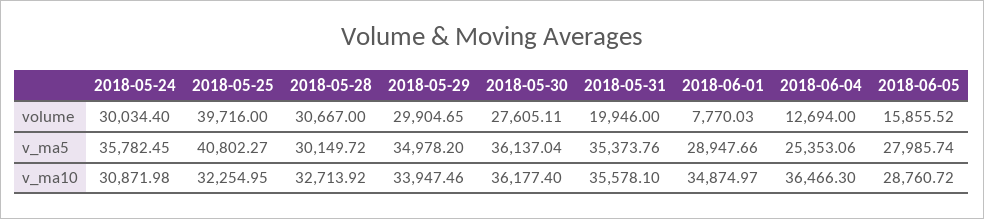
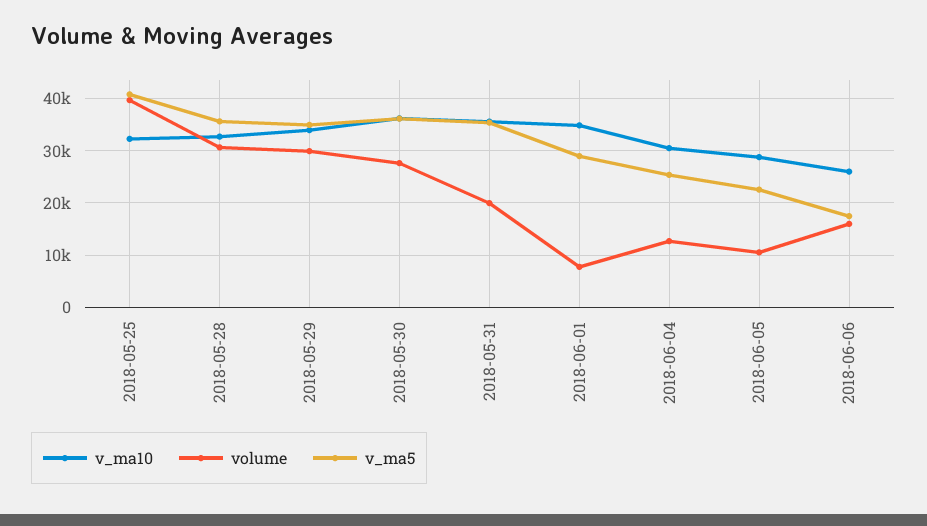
volume, 2018-05-24: 30034.4 -> none
volume, 2018-06-05: 15855.52 -> 10000
v_ma5, 2018-05-24: 35782.45 -> none
v_ma5, 2018-05-28: 30149.72 -> 36000
v_ma5, 2018-06-05: 27985.74 -> 22000
v_ma10, 2018-05-24: 30871.98 -> none
v_ma10, 2018-06-04: 36466.3 -> 30000
v_ma10, 2018-06-06: none -> 26000
volume, 2018-06-06: none -> 16000
v_ma5, 2018-06-06: none -> 18000

